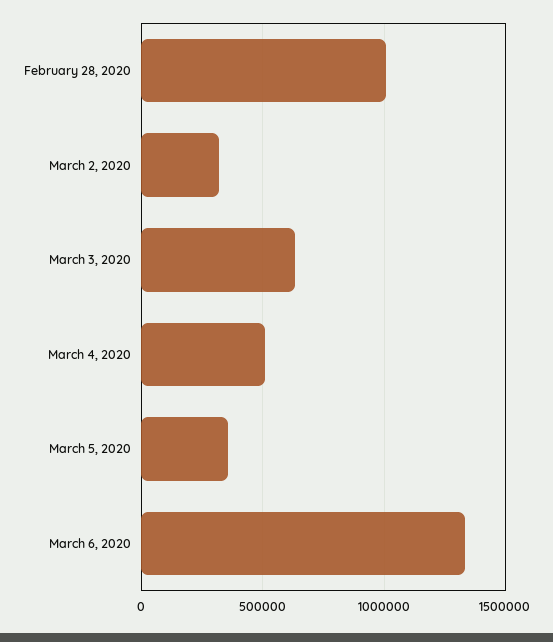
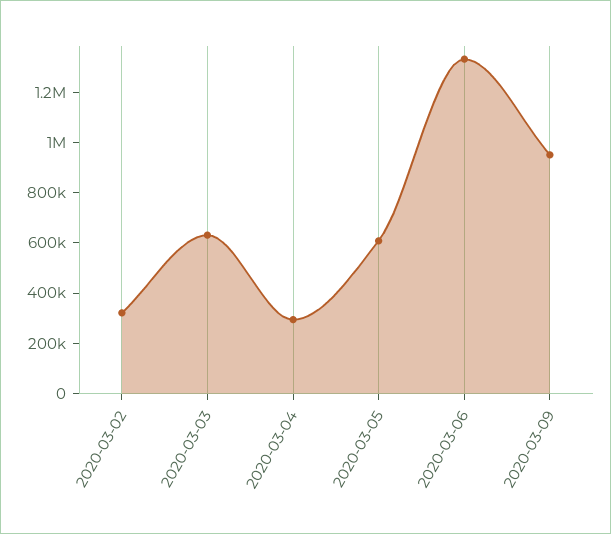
February 28, 2020: 1000000 -> none
March 4, 2020: 500000 -> 300000
March 5, 2020: 350000 -> 600000
2020-03-09: none -> 950000

